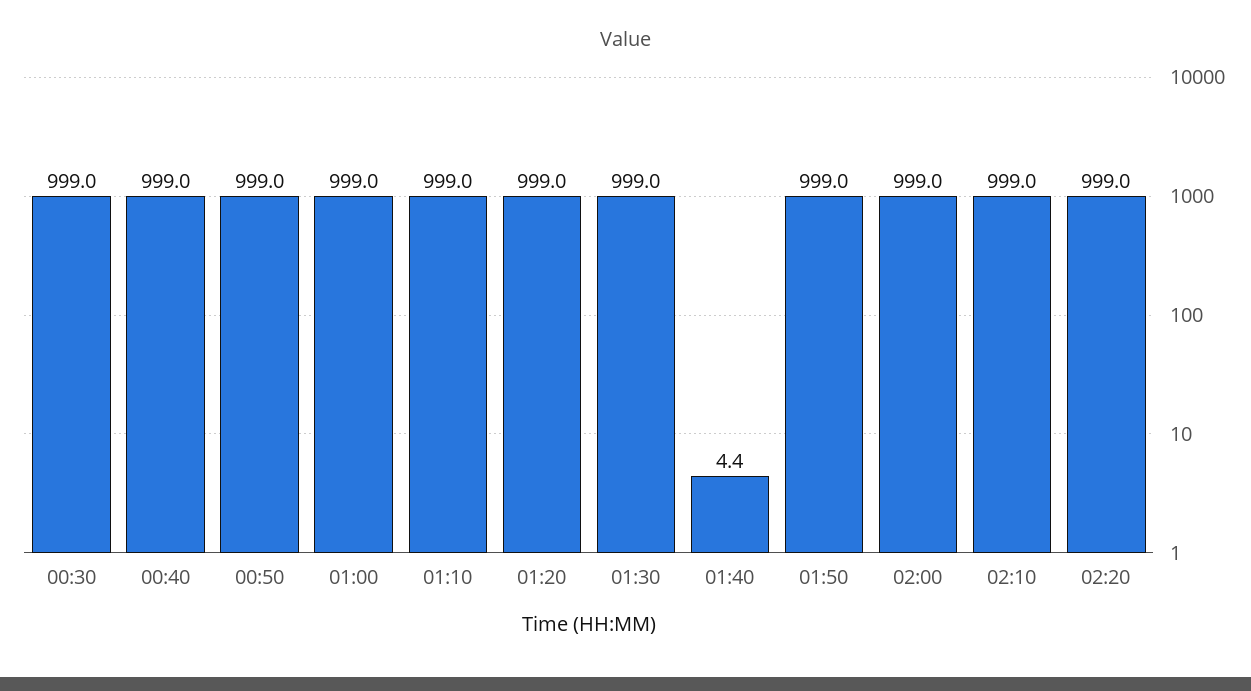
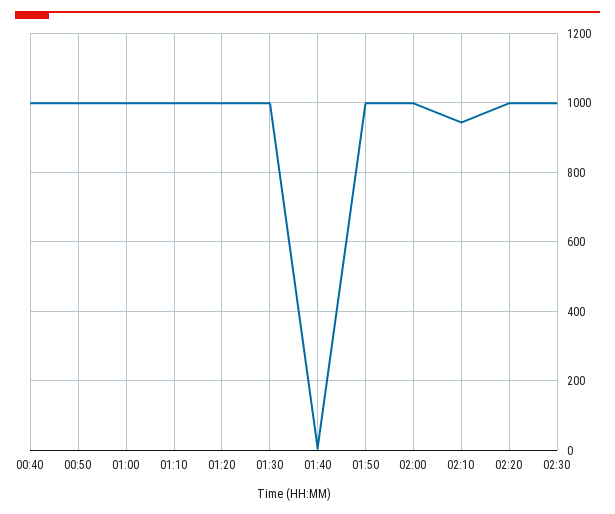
00:30: 999 -> none
02:10: 999 -> 940
02:30: none -> 1000

